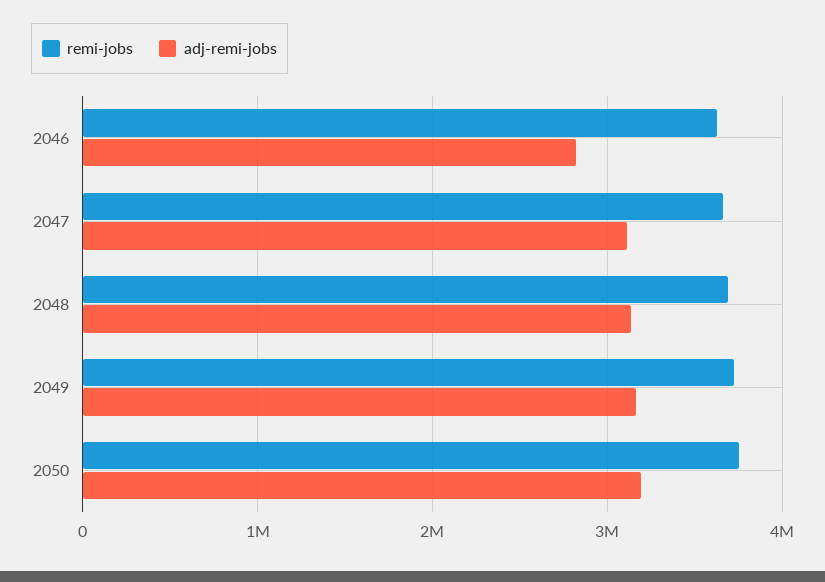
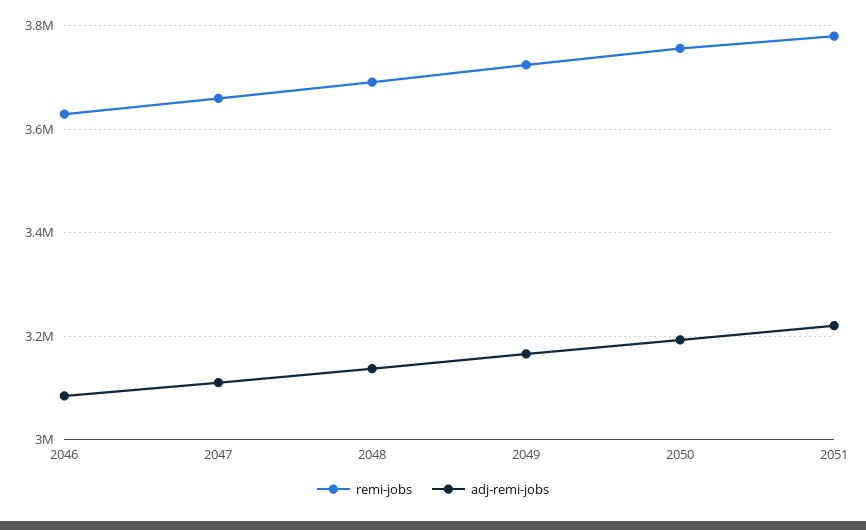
adj-remi-jobs, 2046: 2800000 -> 3080000
remi-jobs, 2051: none -> 3780000
adj-remi-jobs, 2051: none -> 3220000

